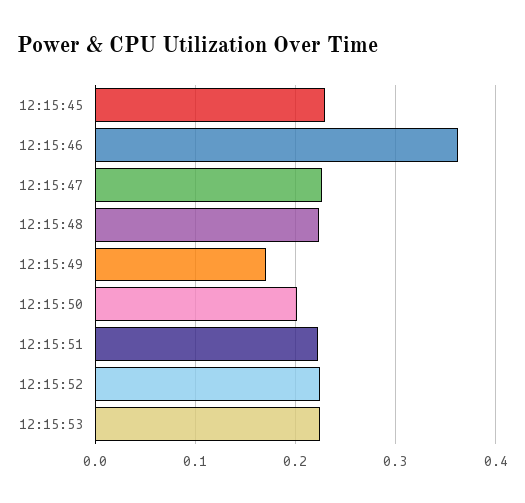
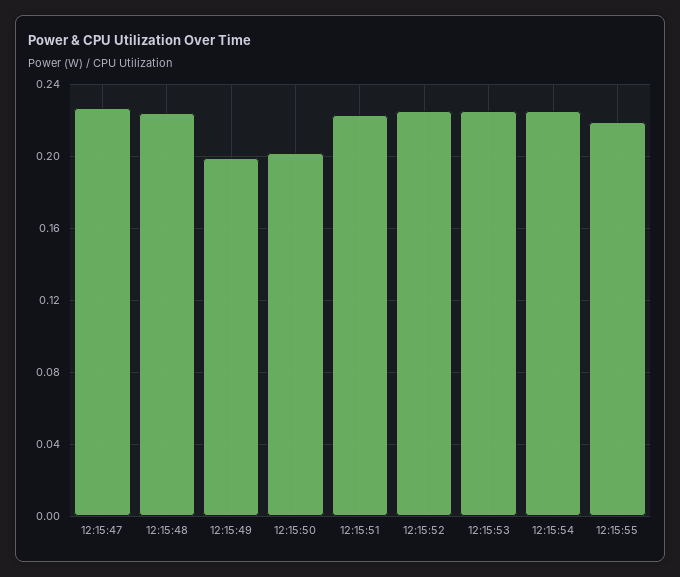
12:15:45: 0.23 -> none
12:15:46: 0.36 -> none
12:15:49: 0.17 -> 0.2
12:15:54: none -> 0.225
12:15:55: none -> 0.22

